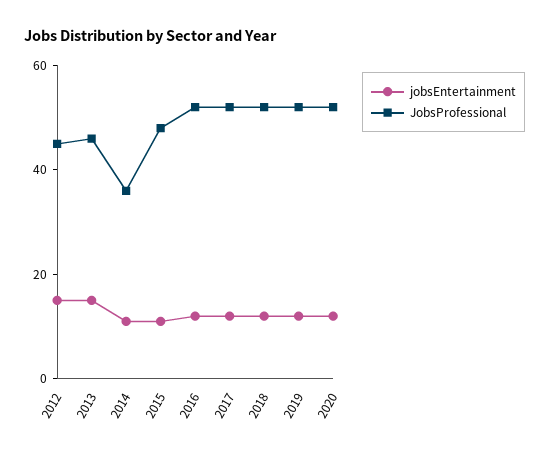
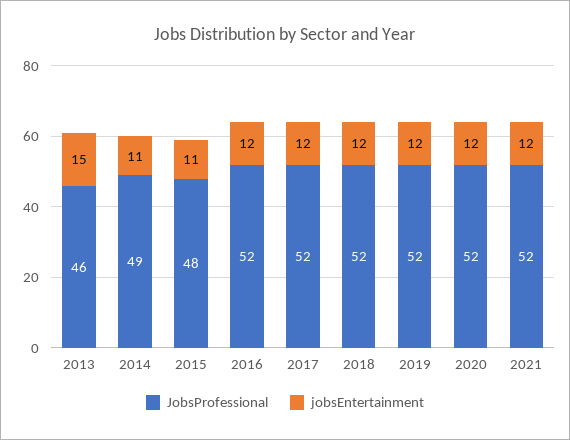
jobsEntertainment, 2012: 15 -> none
JobsProfessional, 2012: 45 -> none
JobsProfessional, 2014: 35 -> 49
JobsProfessional, 2021: none -> 52
jobsEntertainment, 2021: none -> 12

